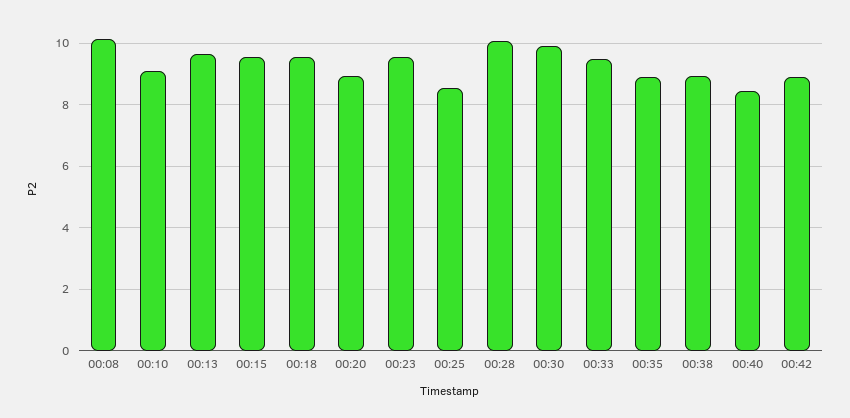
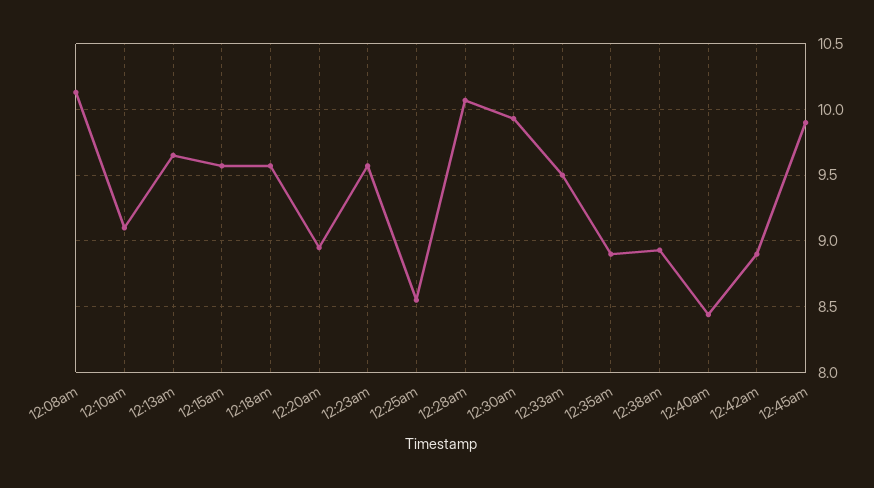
12:45am: none -> 9.9

